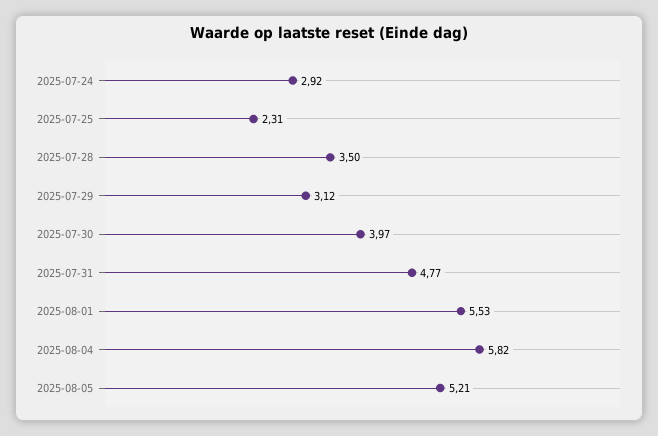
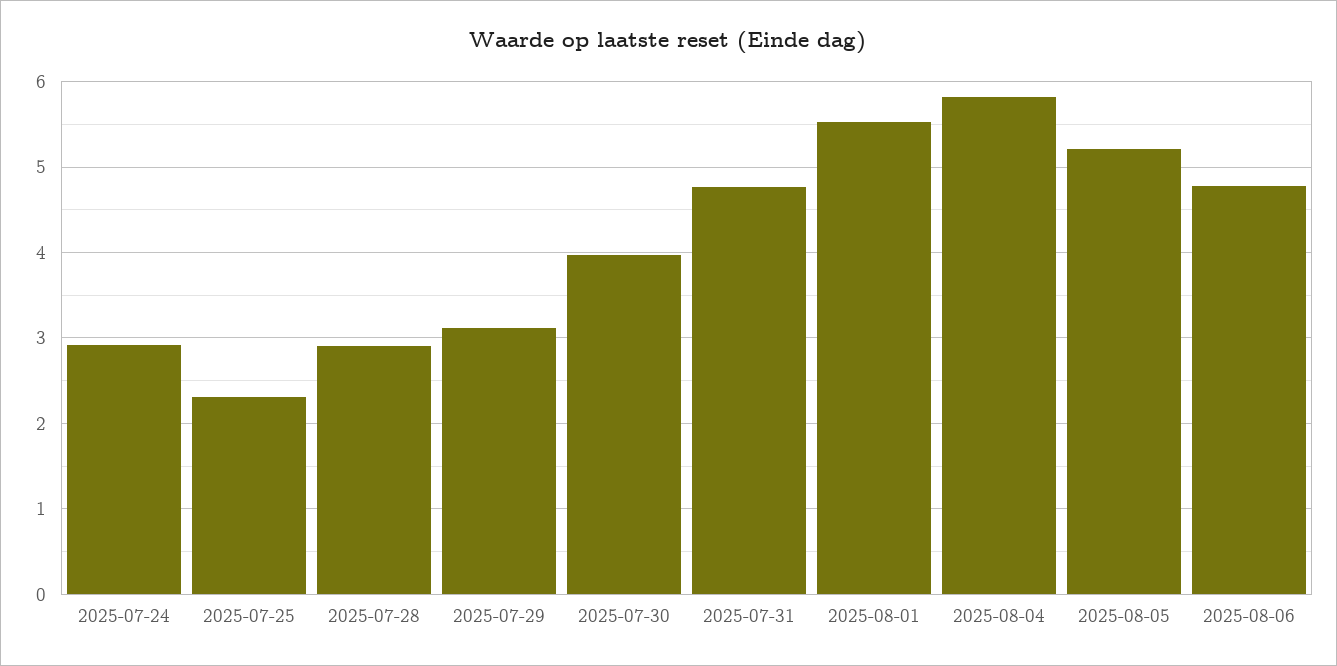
2025-07-28: 3.5 -> 2.9
2025-08-06: none -> 4.8

